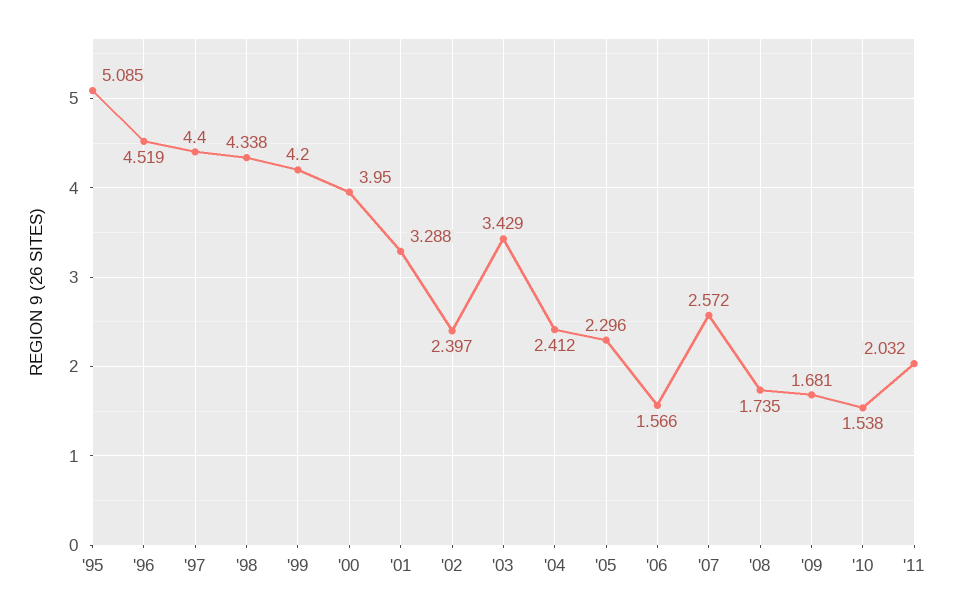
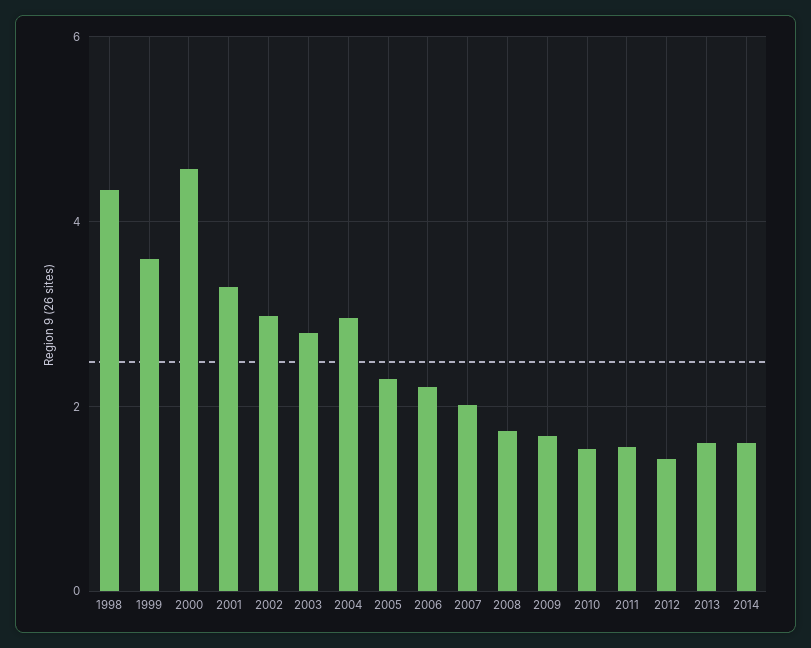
'95: 5.085 -> none
'96: 4.519 -> none
'97: 4.4 -> none
'99: 4.2 -> 3.6
'00: 3.95 -> 4.6
'02: 2.397 -> 3
'03: 3.429 -> 2.8
'04: 2.412 -> 3
'06: 1.566 -> 2.2
'07: 2.572 -> 2
'11: 2.032 -> 1.6
2012: none -> 1.4
2013: none -> 1.6
2014: none -> 1.6

